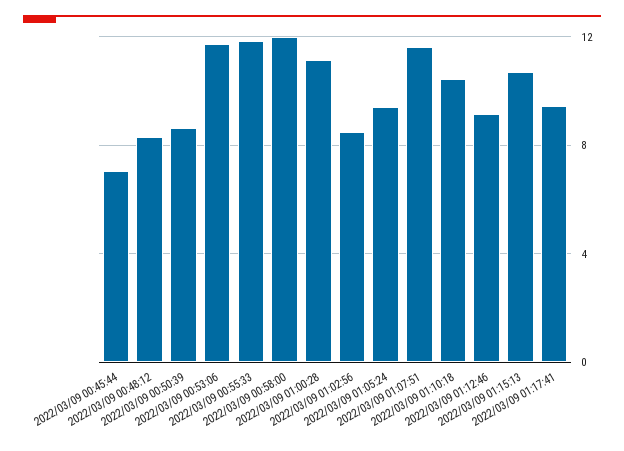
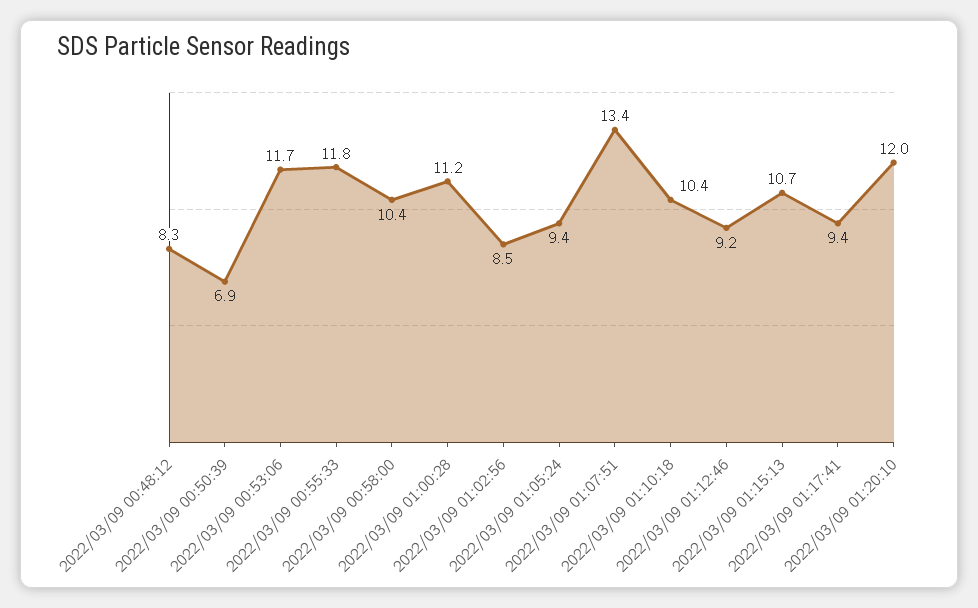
2022/03/09 00:45:44: 7 -> none
2022/03/09 00:50:39: 8.5 -> 6.9
2022/03/09 00:58:00: 12 -> 10.4
2022/03/09 01:07:51: 11.5 -> 13.4
2022/03/09 01:20:10: none -> 12

